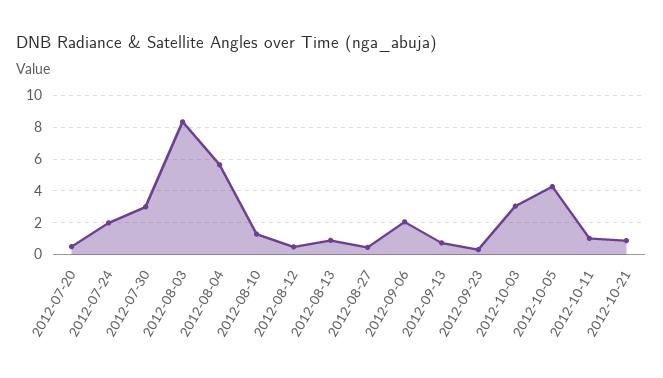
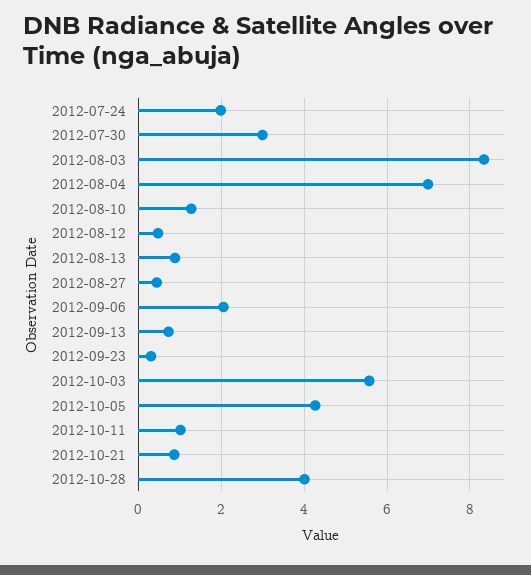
2012-07-20: 0.5 -> none
2012-08-04: 5.5 -> 7
2012-10-03: 3 -> 5.6
2012-10-28: none -> 4

